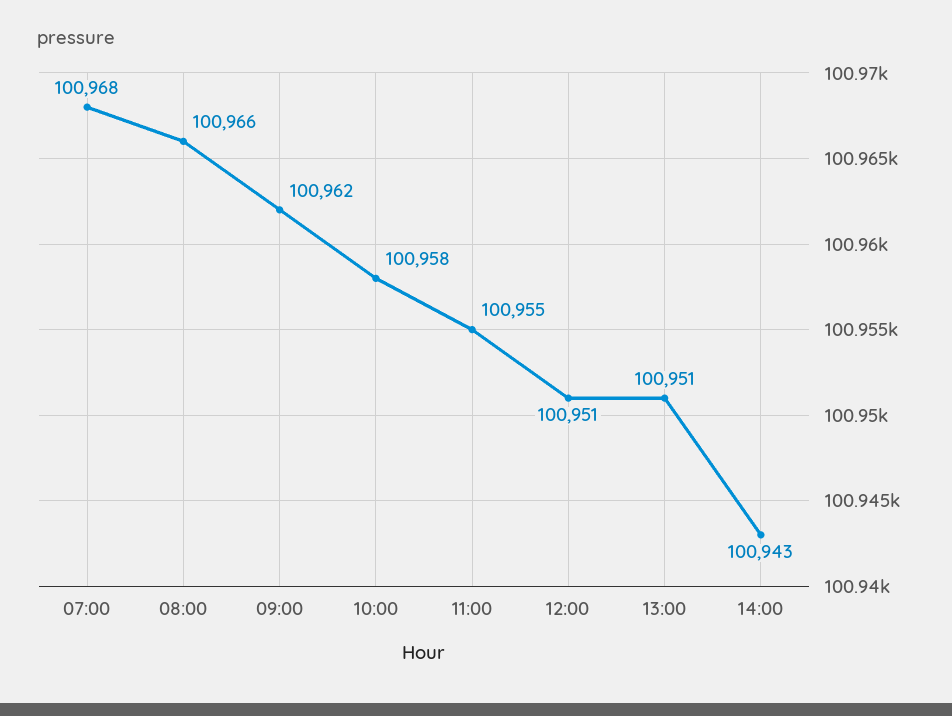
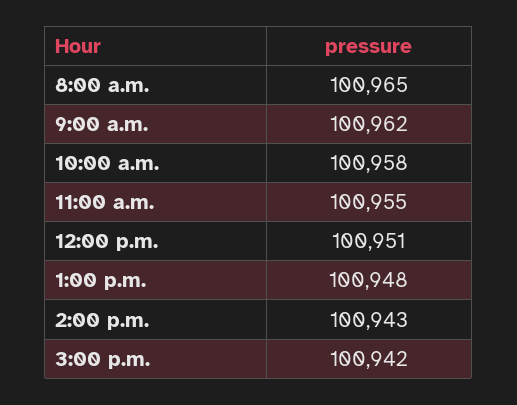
07:00: 100968 -> none
08:00: 100966 -> 100965
13:00: 100951 -> 100948
3:00 p.m.: none -> 100942

